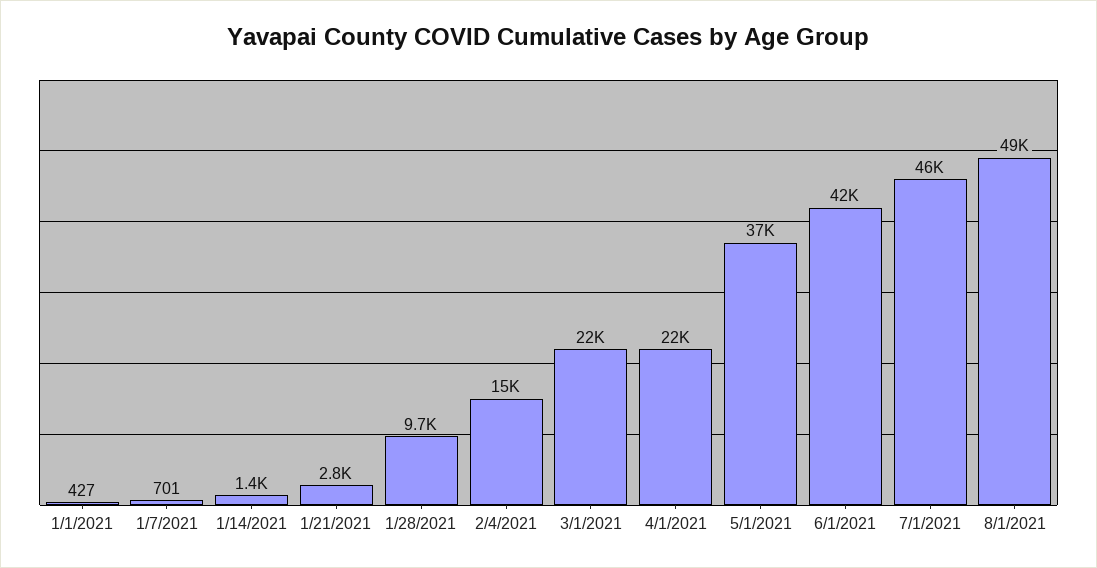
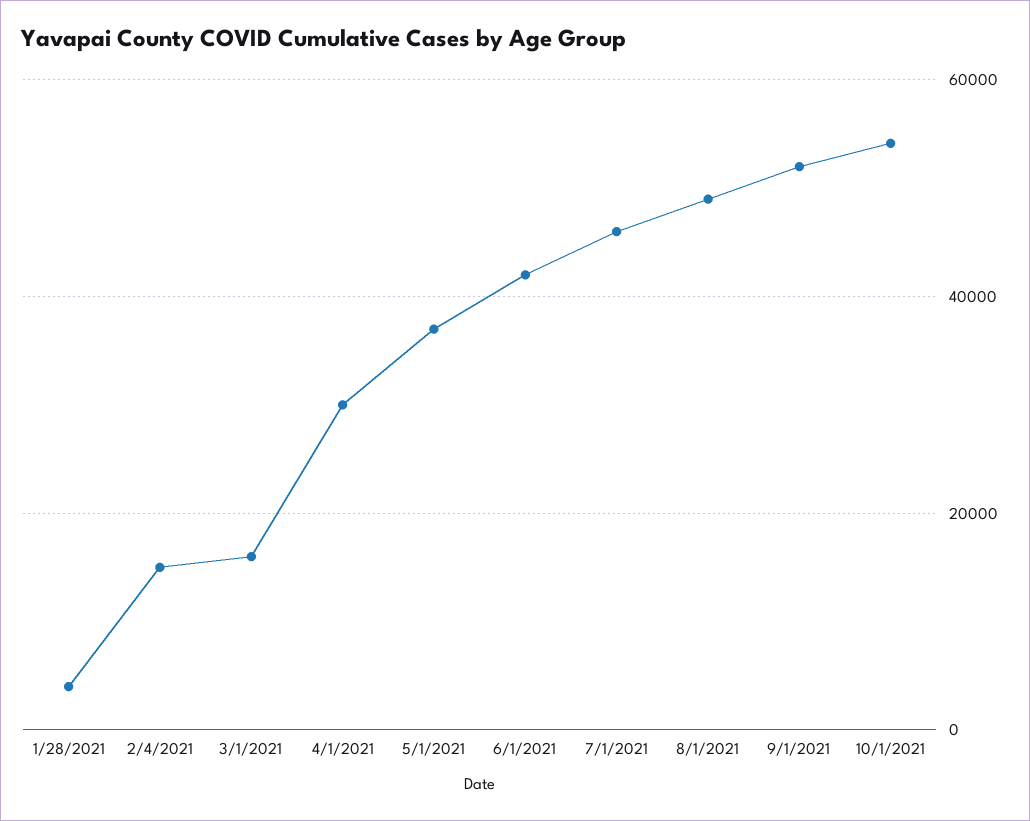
1/1/2021: 427 -> none
1/7/2021: 701 -> none
1/14/2021: 1400 -> none
1/21/2021: 2800 -> none
1/28/2021: 9700 -> 4000
3/1/2021: 22000 -> 16000
4/1/2021: 22000 -> 30000
9/1/2021: none -> 52000
10/1/2021: none -> 54000

